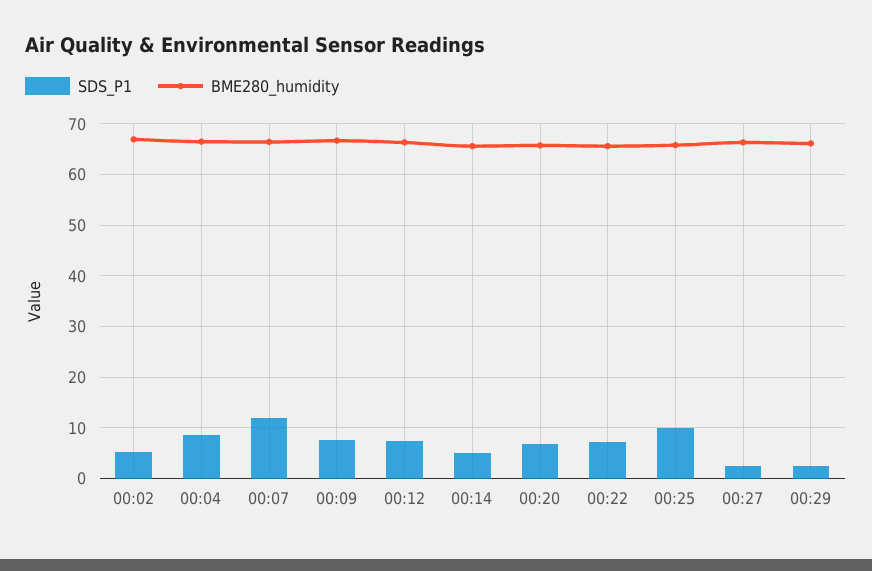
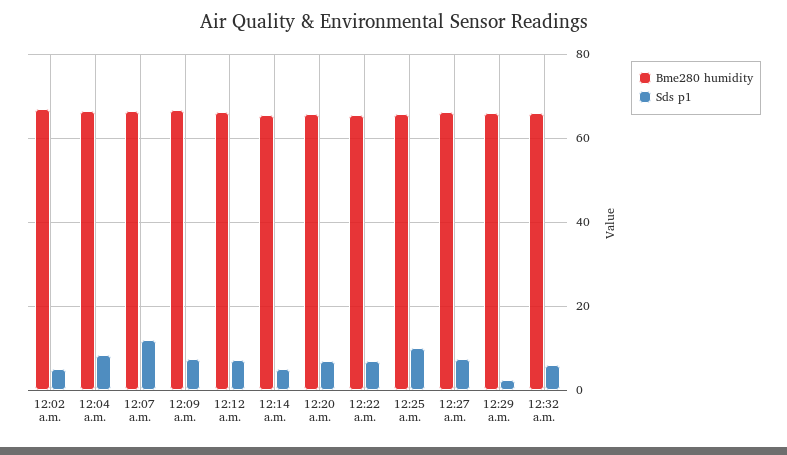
SDS_P1, 00:27: 2 -> 8
BME280_humidity, 12:32 a.m.: none -> 66
SDS_P1, 12:32 a.m.: none -> 6

